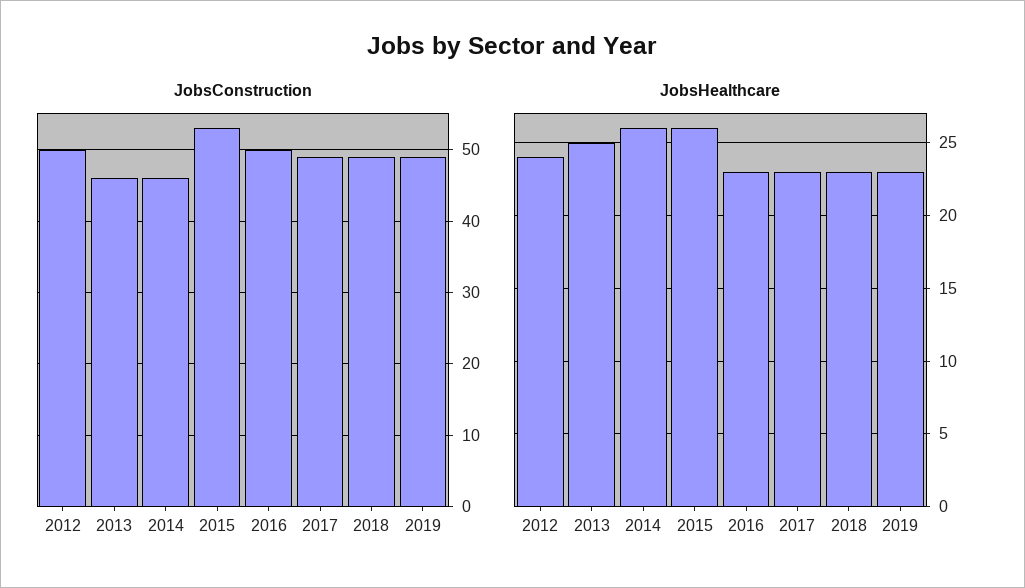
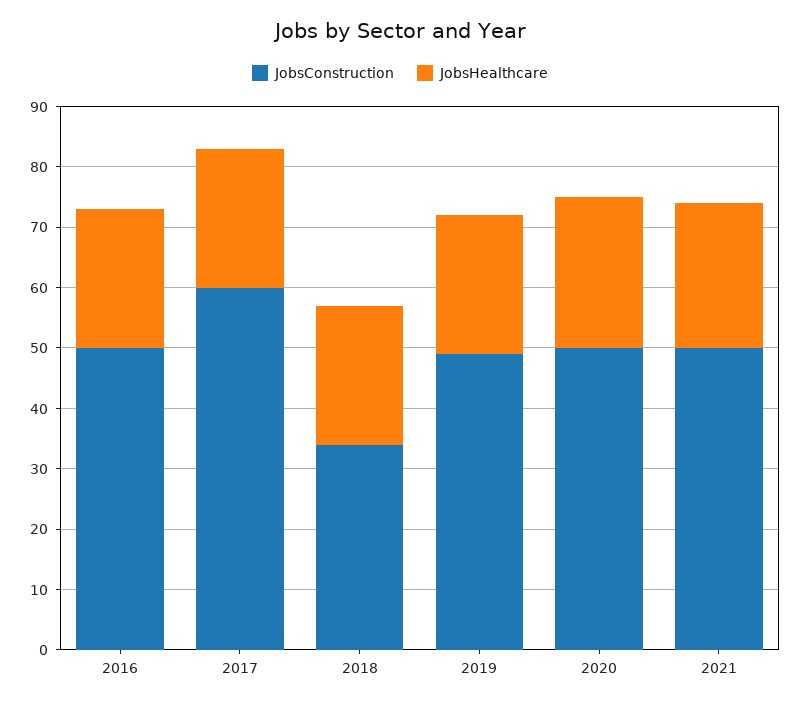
JobsConstruction, 2012: 50 -> none
JobsConstruction, 2013: 46 -> none
JobsConstruction, 2014: 46 -> none
JobsConstruction, 2015: 53 -> none
JobsConstruction, 2017: 49 -> 60
JobsConstruction, 2018: 49 -> 35
JobsHealthcare, 2012: 24 -> none
JobsHealthcare, 2013: 25 -> none
JobsHealthcare, 2014: 26 -> none
JobsHealthcare, 2015: 26 -> none
JobsConstruction, 2020: none -> 50
JobsHealthcare, 2020: none -> 25
JobsConstruction, 2021: none -> 50
JobsHealthcare, 2021: none -> 25

